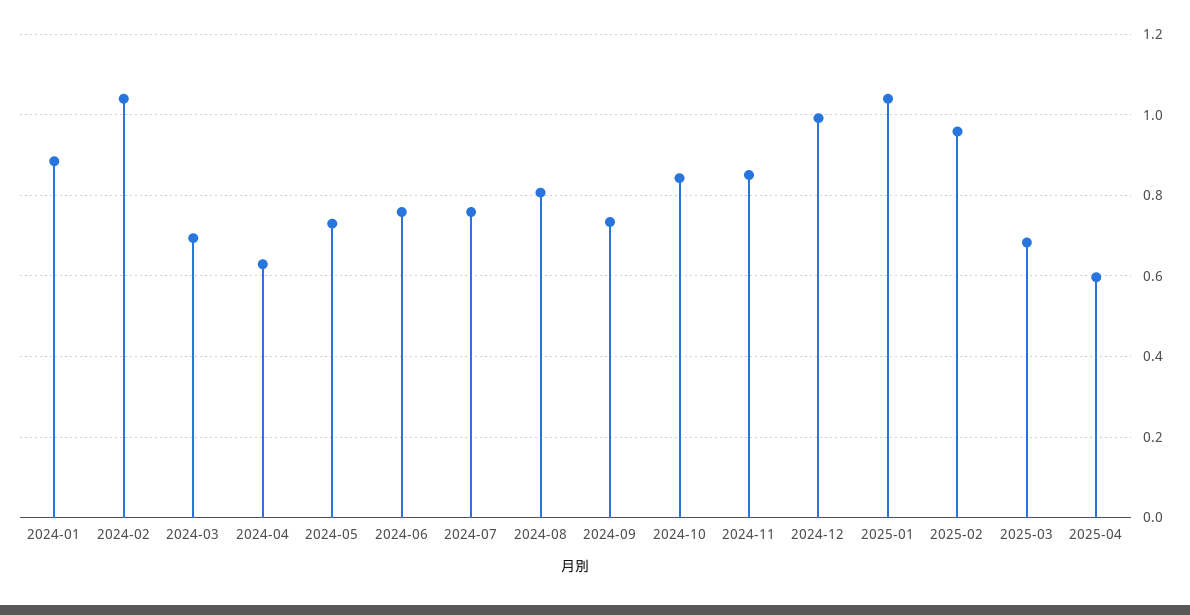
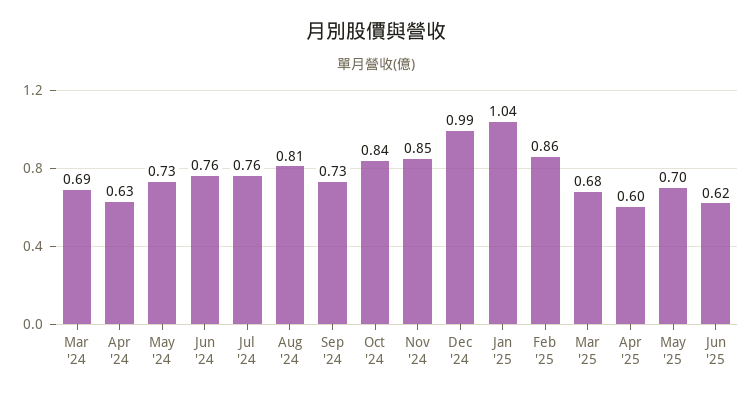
2024-01: 0.88 -> none
2024-02: 1.04 -> none
2025-02: 0.96 -> 0.86
May '25: none -> 0.7
Jun '25: none -> 0.62

